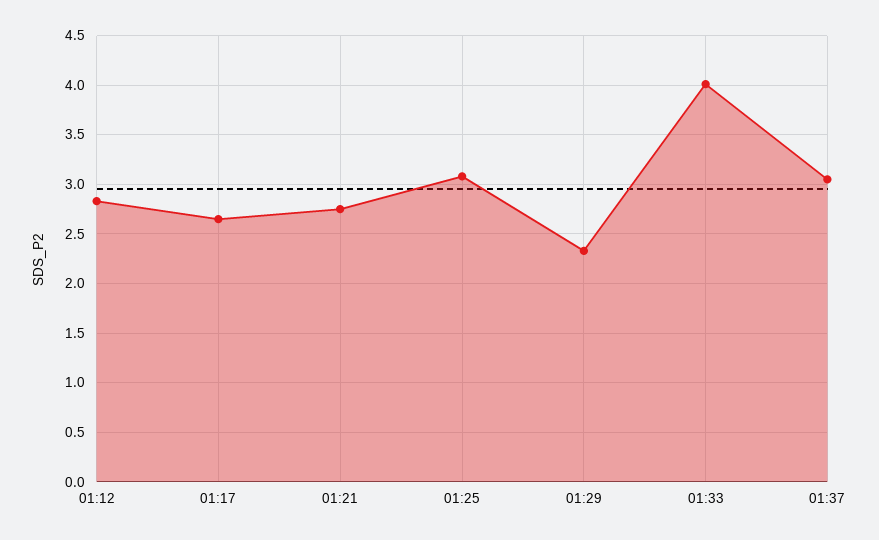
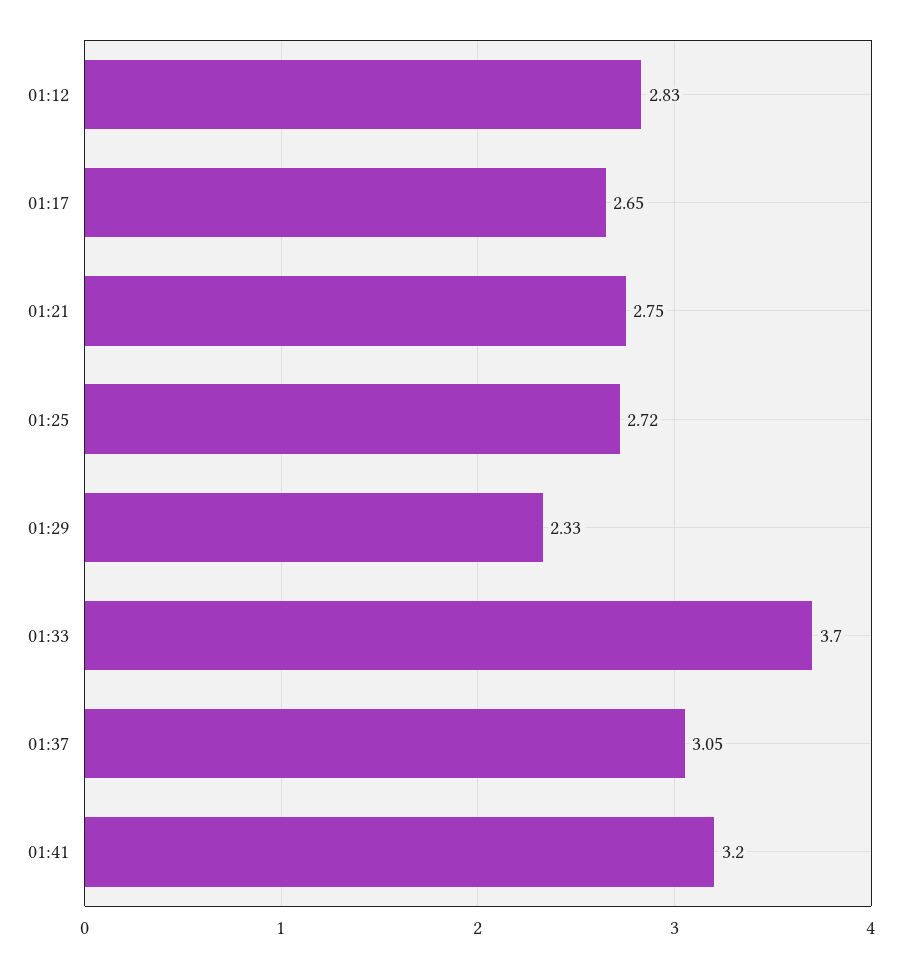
01:25: 3.1 -> 2.72
01:33: 4 -> 3.7
01:41: none -> 3.2

